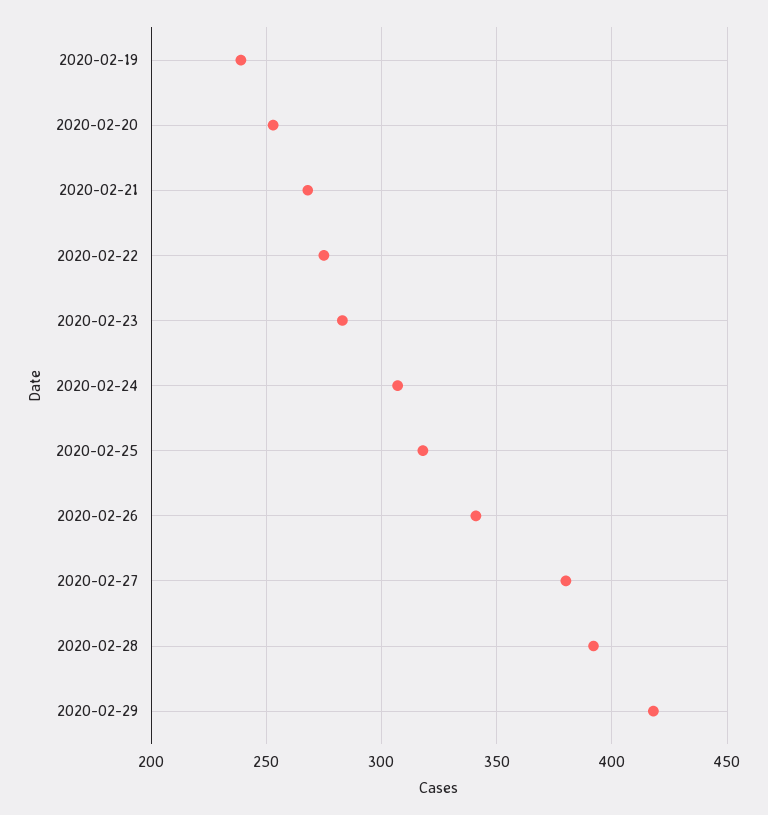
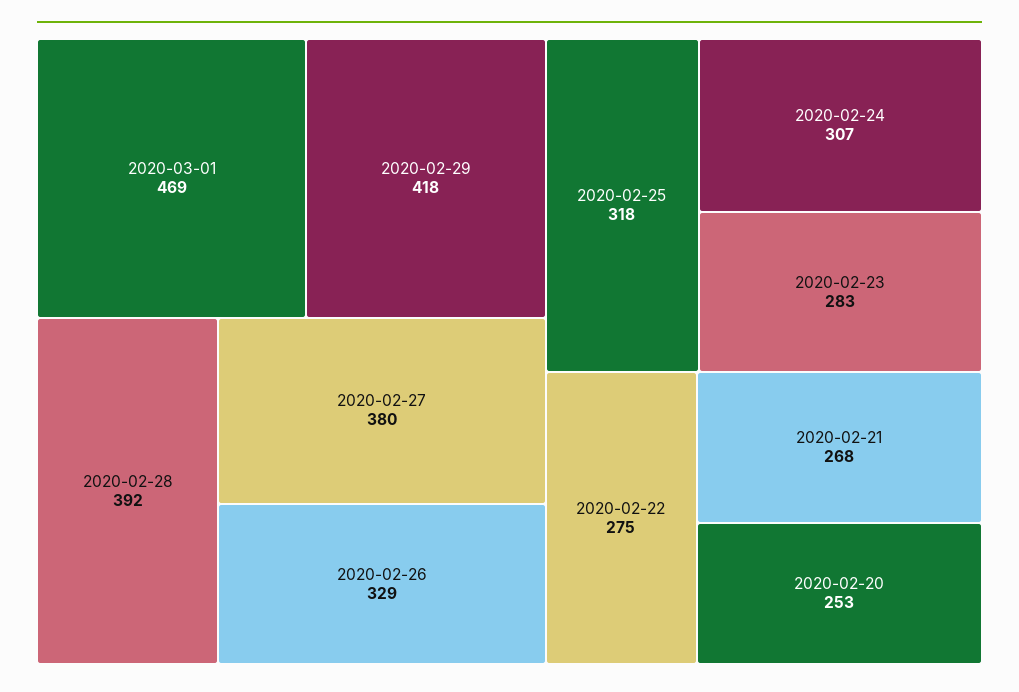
2020-02-19: 240 -> none
2020-02-26: 340 -> 329
2020-03-01: none -> 469

